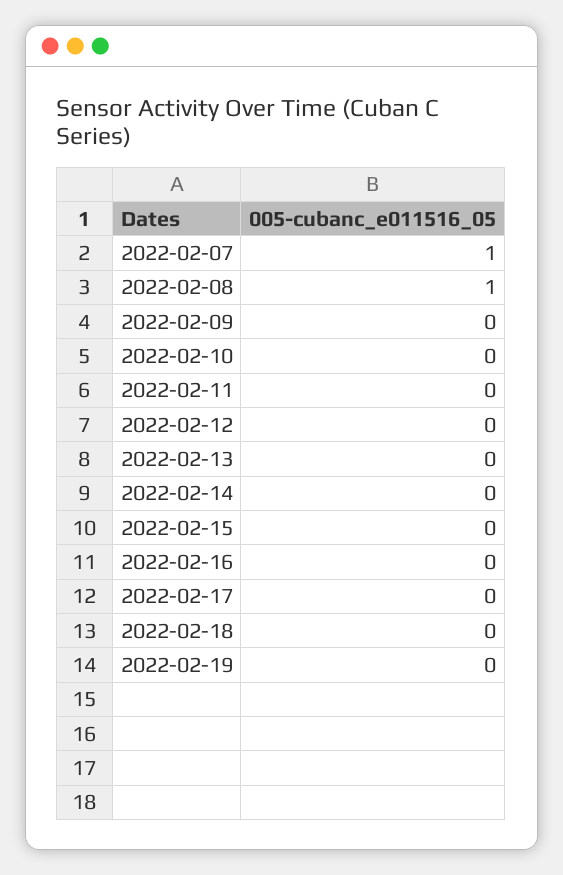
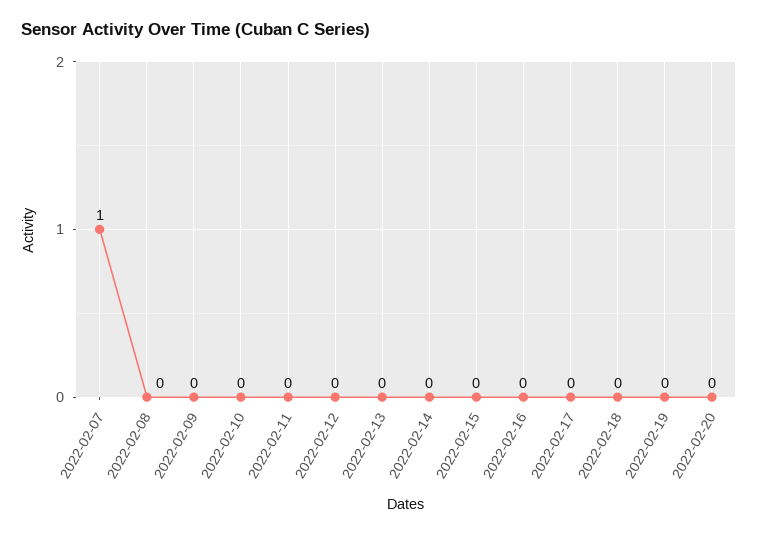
2022-02-08: 1 -> 0
2022-02-20: none -> 0

